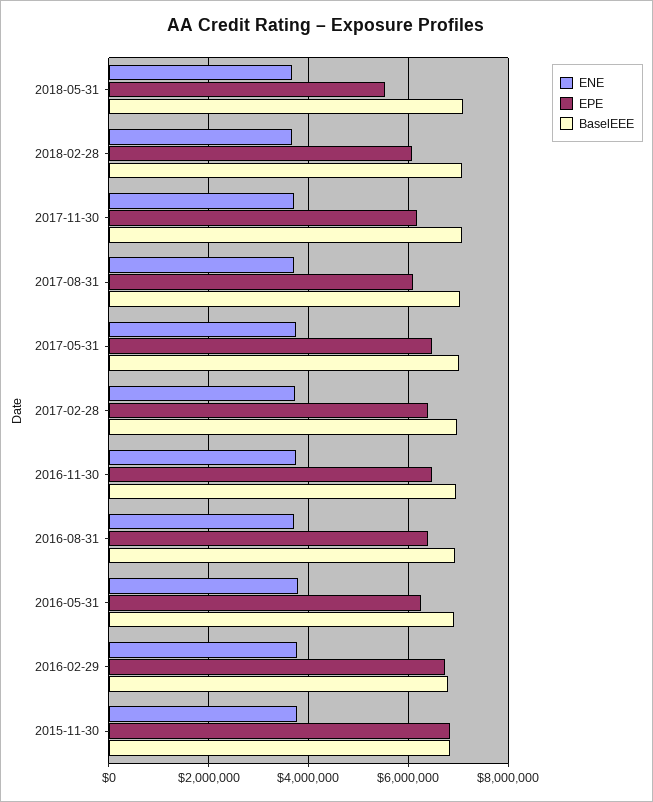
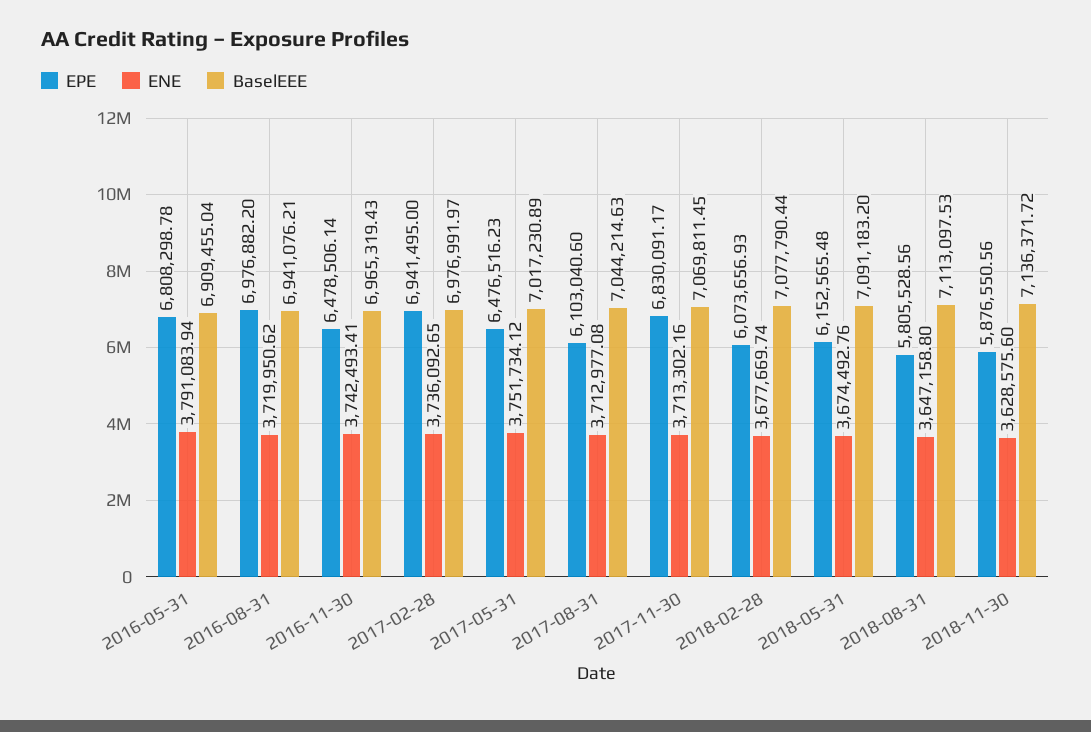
EPE, 2018-05-31: 5600000 -> 6152565.48
EPE, 2017-11-30: 6200000 -> 6830091.17
EPE, 2017-02-28: 6400000 -> 6941495
EPE, 2016-08-31: 6400000 -> 6976882.2
EPE, 2016-05-31: 6200000 -> 6808298.78
ENE, 2016-02-29: 3800000 -> none
EPE, 2016-02-29: 6800000 -> none
BaselEEE, 2016-02-29: 6800000 -> none
ENE, 2015-11-30: 3800000 -> none
EPE, 2015-11-30: 6800000 -> none
BaselEEE, 2015-11-30: 6800000 -> none
EPE, 2018-08-31: none -> 5805528.56
ENE, 2018-08-31: none -> 3647158.8
BaselEEE, 2018-08-31: none -> 7113097.53
EPE, 2018-11-30: none -> 5876550.56
ENE, 2018-11-30: none -> 3628575.6
BaselEEE, 2018-11-30: none -> 7136371.72

